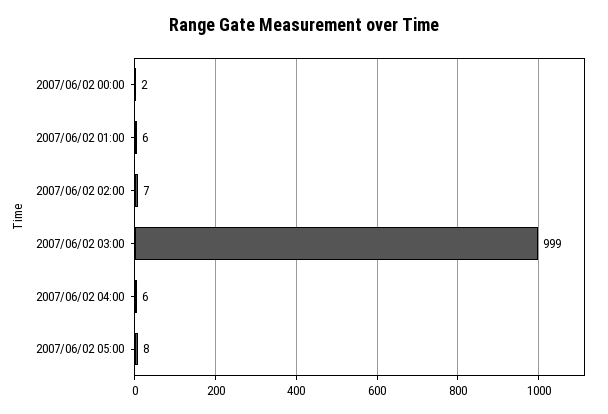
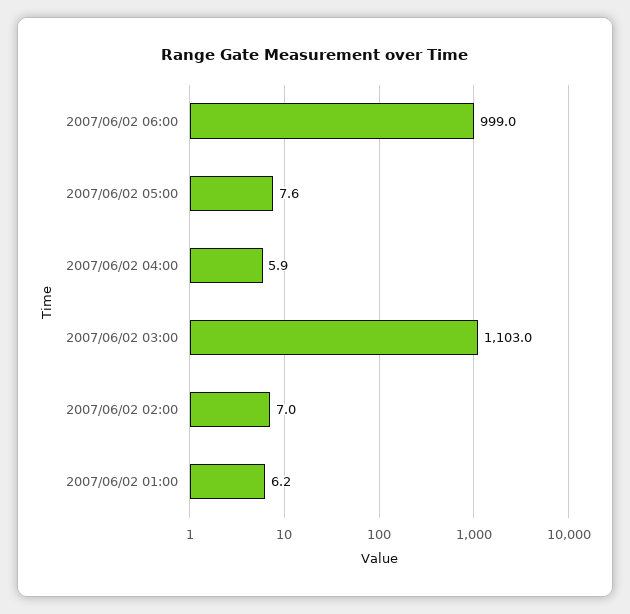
2007/06/02 00:00: 2 -> none
2007/06/02 03:00: 999 -> 1103
2007/06/02 06:00: none -> 999

